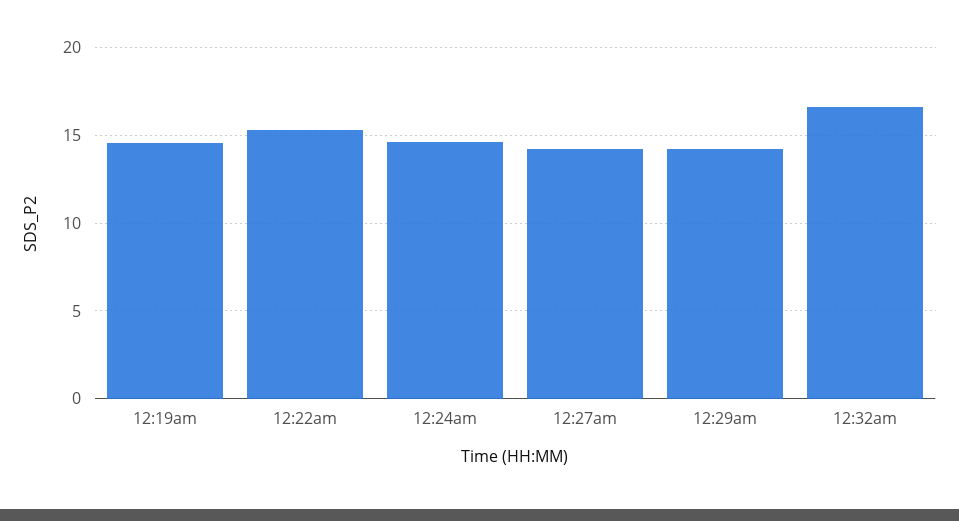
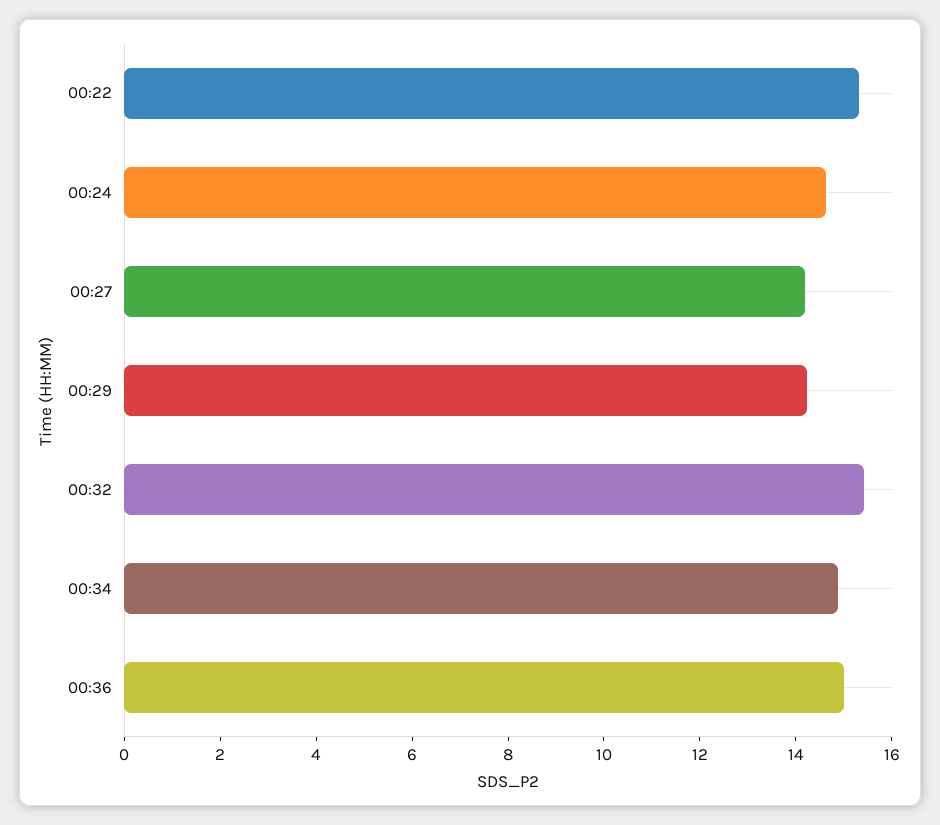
12:19am: 14.5 -> none
12:32am: 16.5 -> 15.5
00:34: none -> 15
00:36: none -> 15

